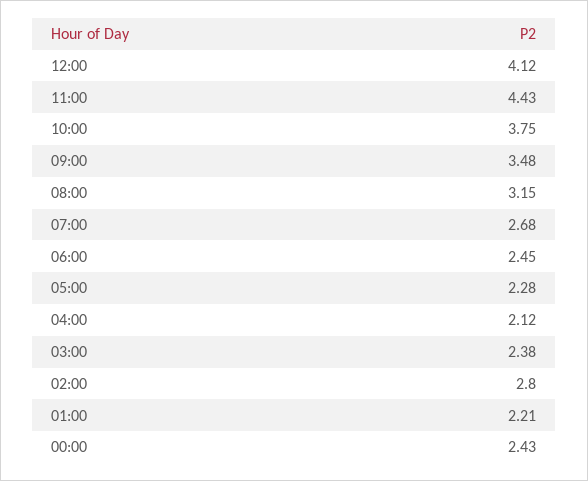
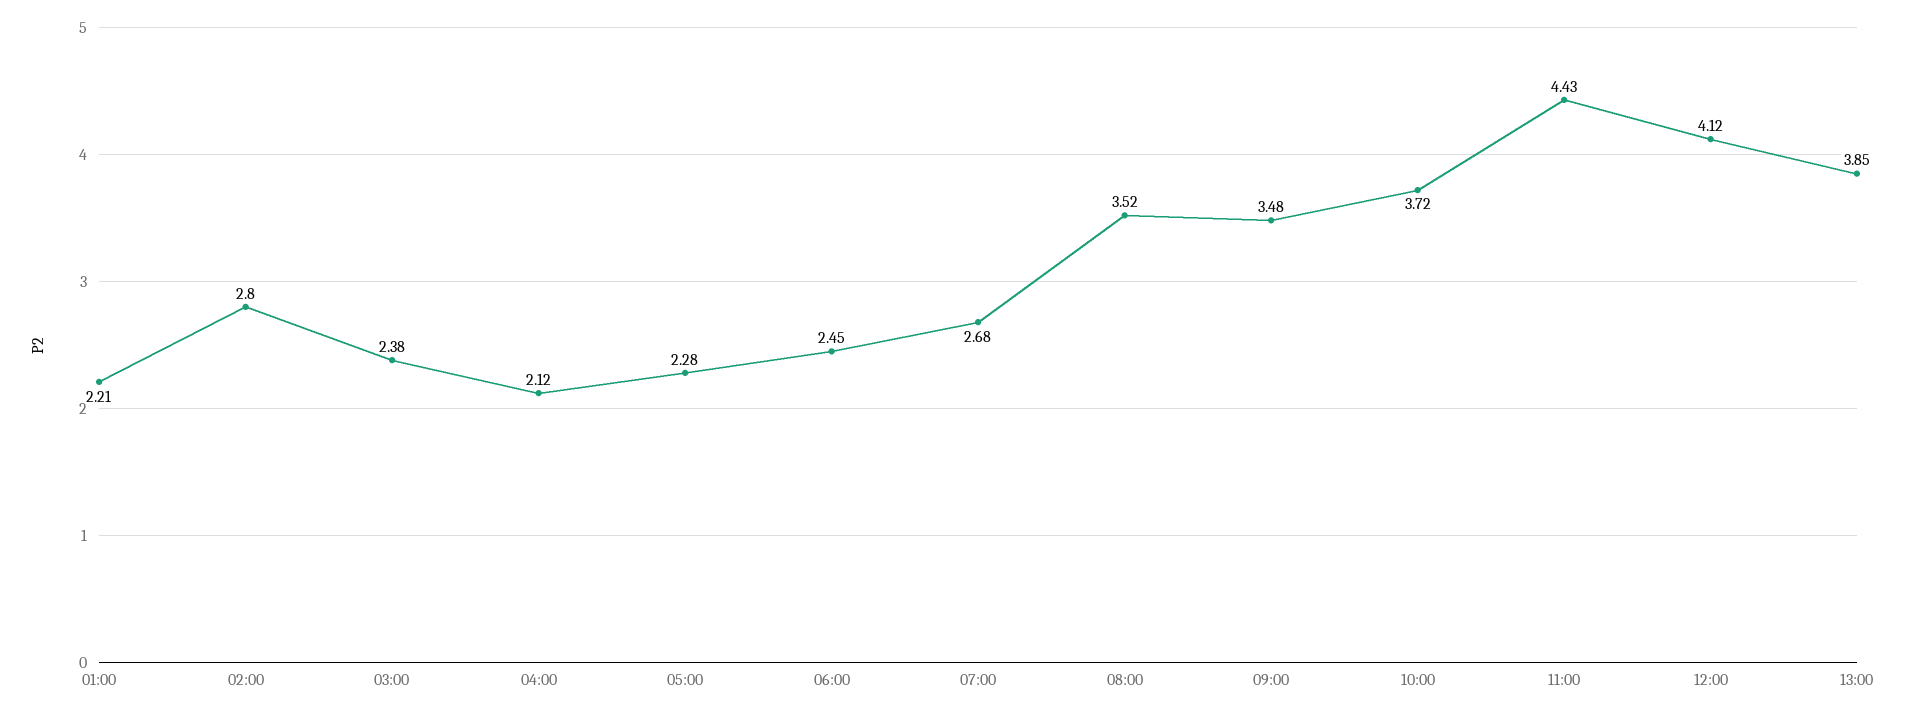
10:00: 3.75 -> 3.72
08:00: 3.15 -> 3.52
00:00: 2.43 -> none
13:00: none -> 3.85

